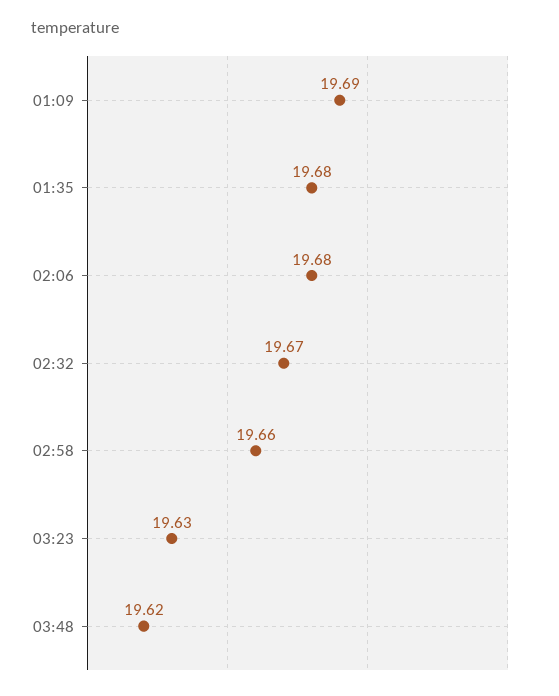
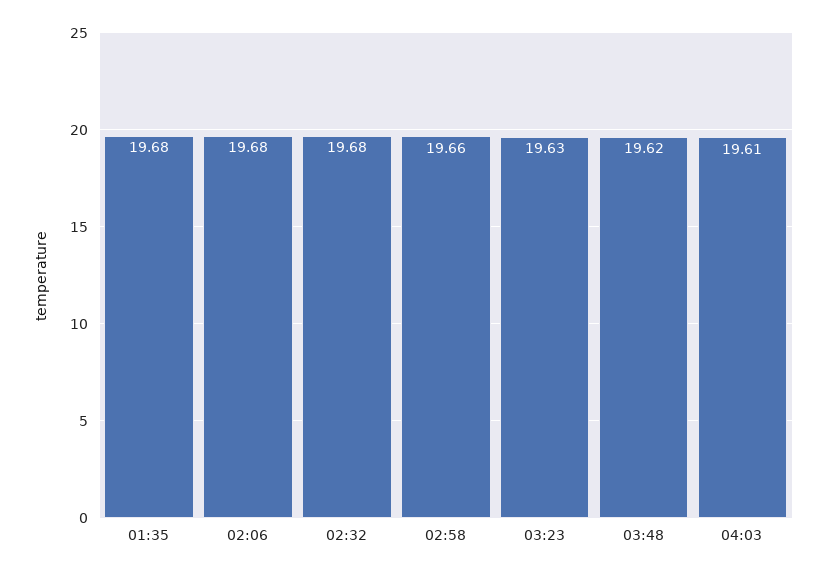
01:09: 19.69 -> none
02:32: 19.67 -> 19.68
04:03: none -> 19.61

